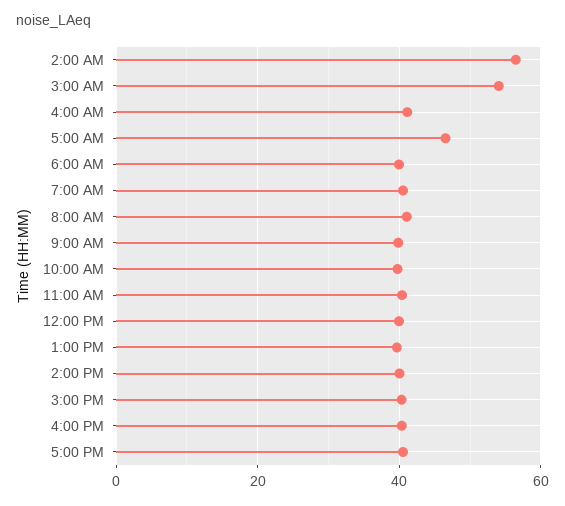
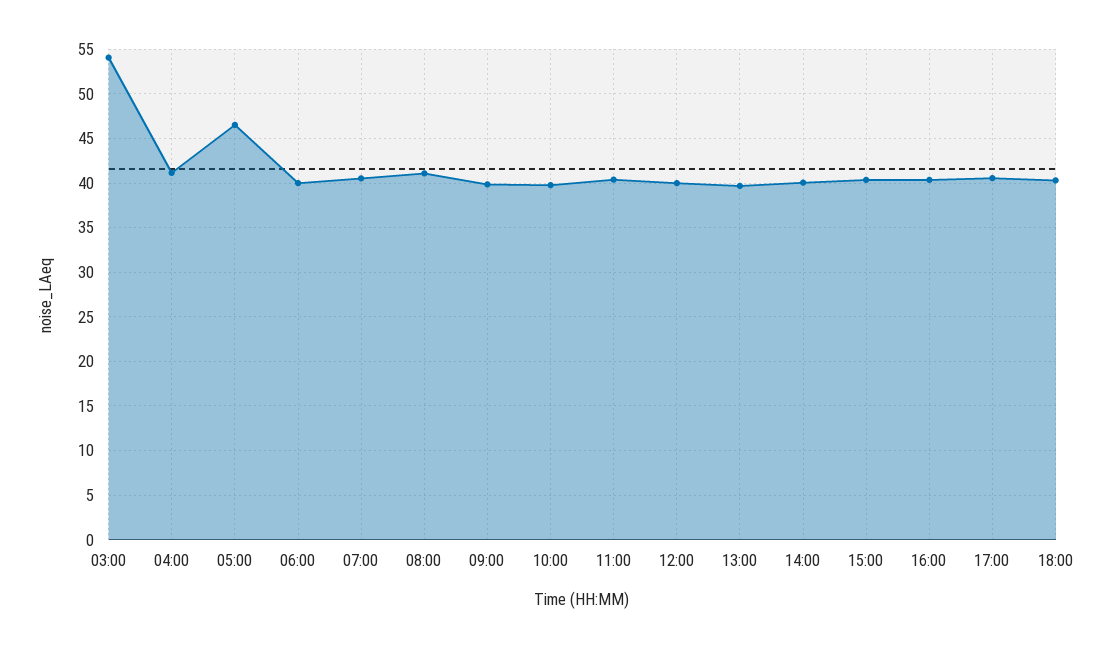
2:00 AM: 56 -> none
18:00: none -> 40

